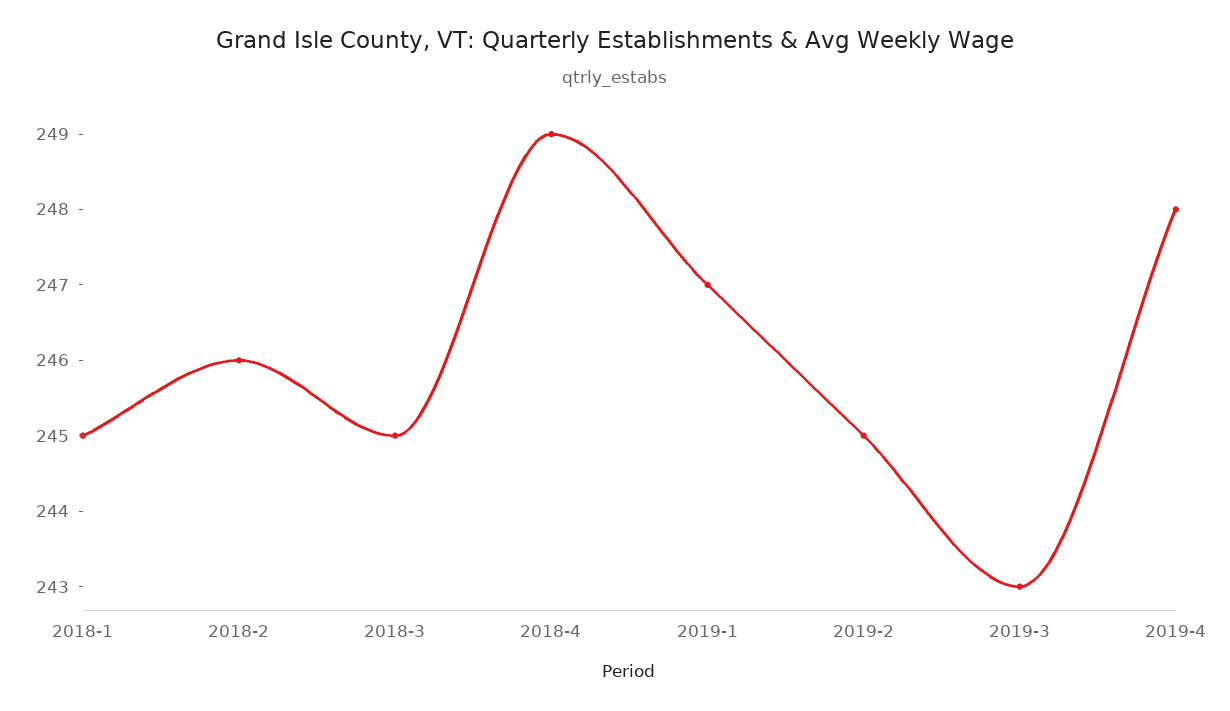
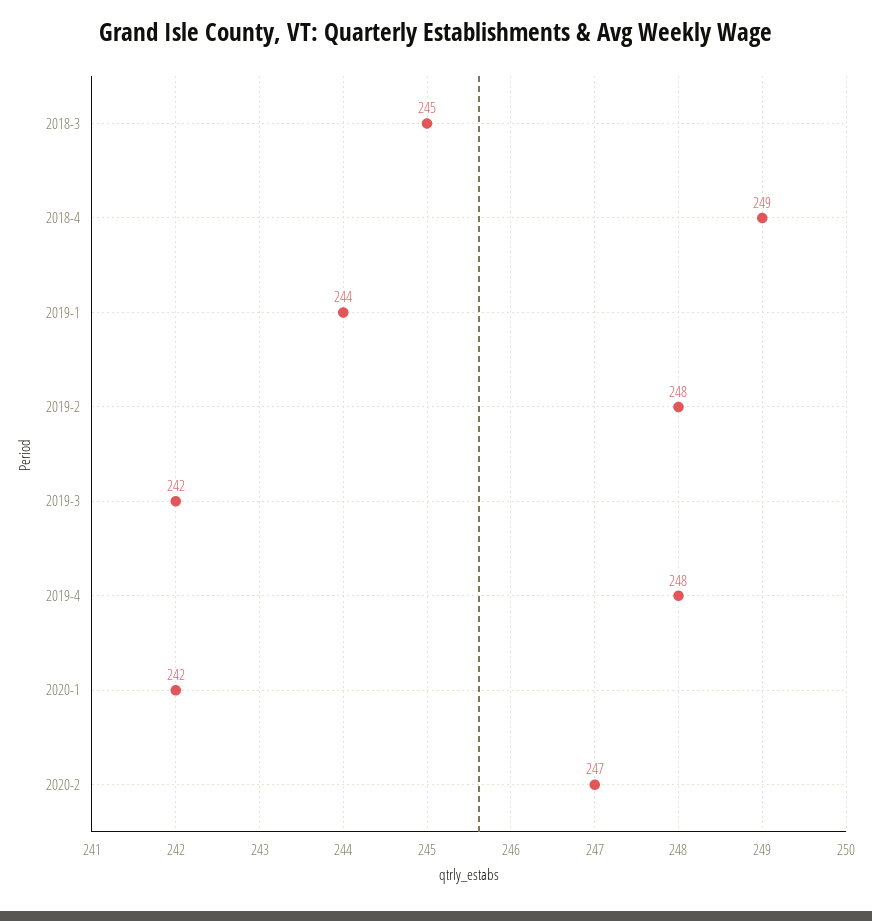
2018-1: 245 -> none
2018-2: 246 -> none
2019-1: 247 -> 244
2019-2: 245 -> 248
2019-3: 243 -> 242
2020-1: none -> 242
2020-2: none -> 247

